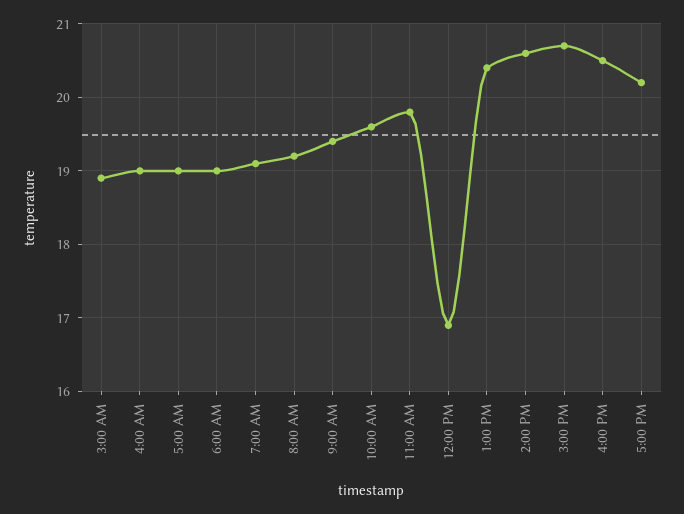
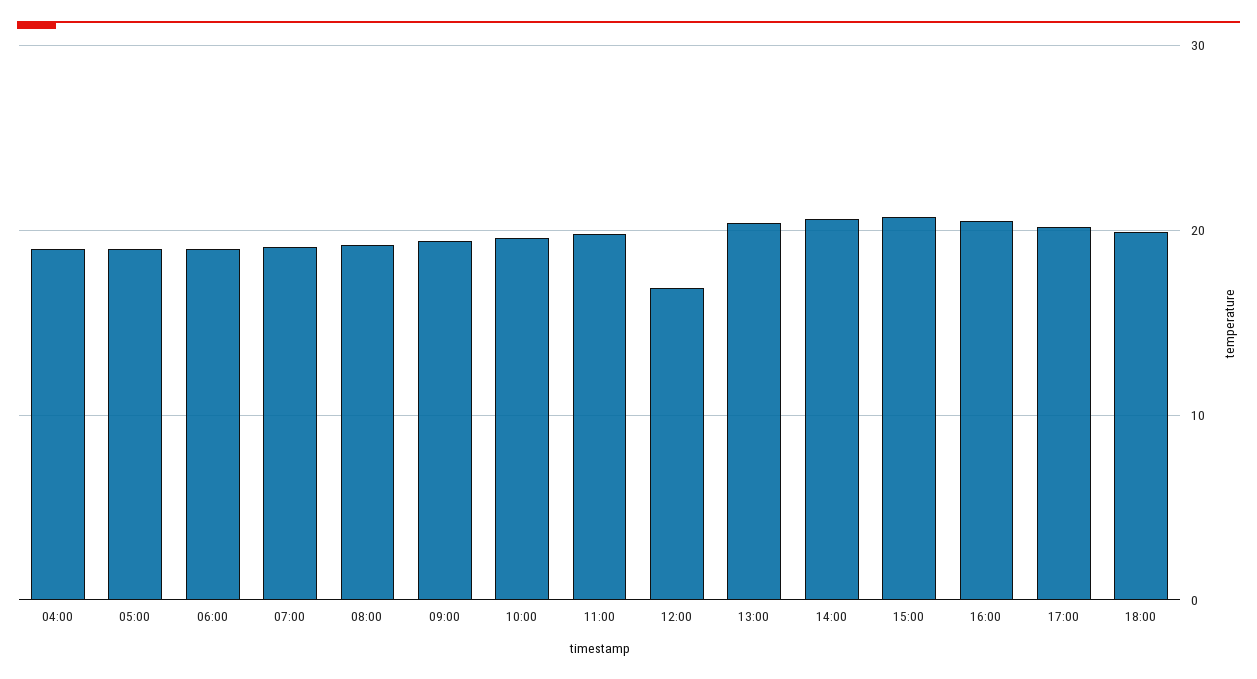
3:00 AM: 18.9 -> none
18:00: none -> 20

